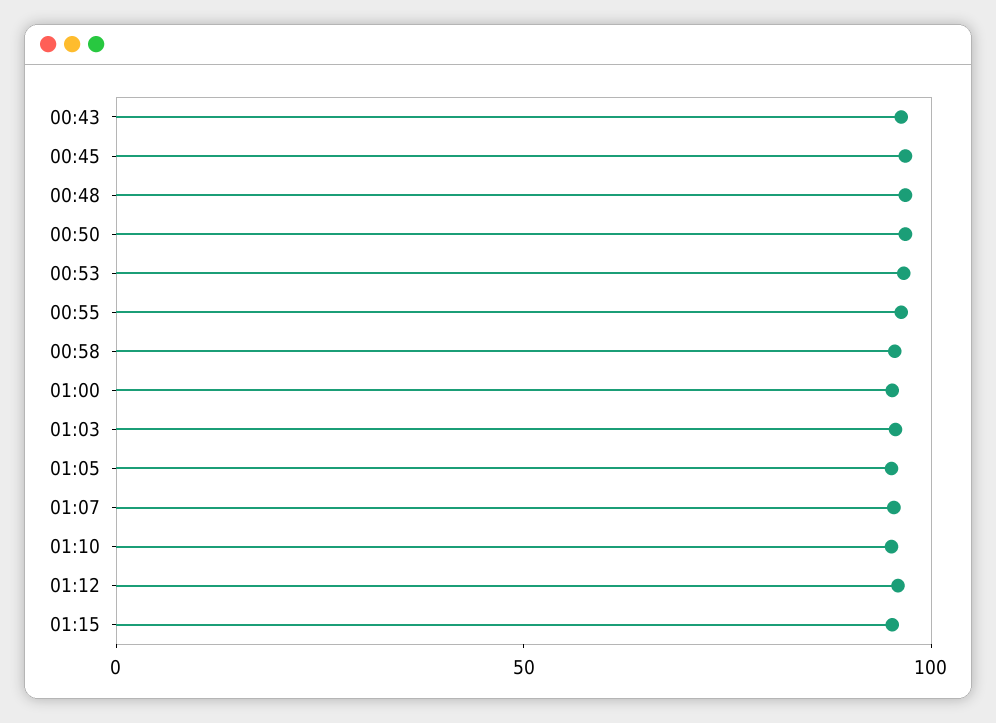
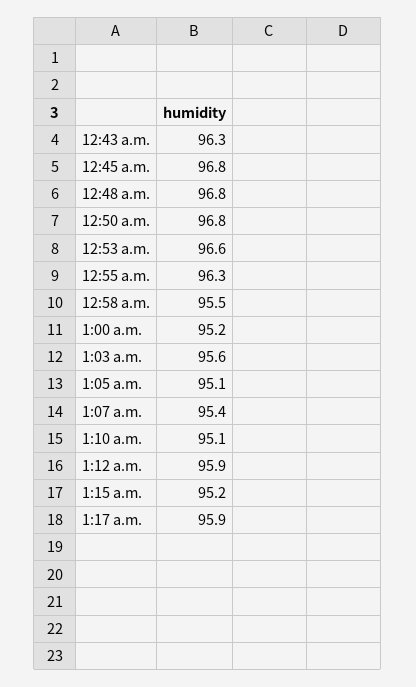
1:17 a.m.: none -> 95.9

